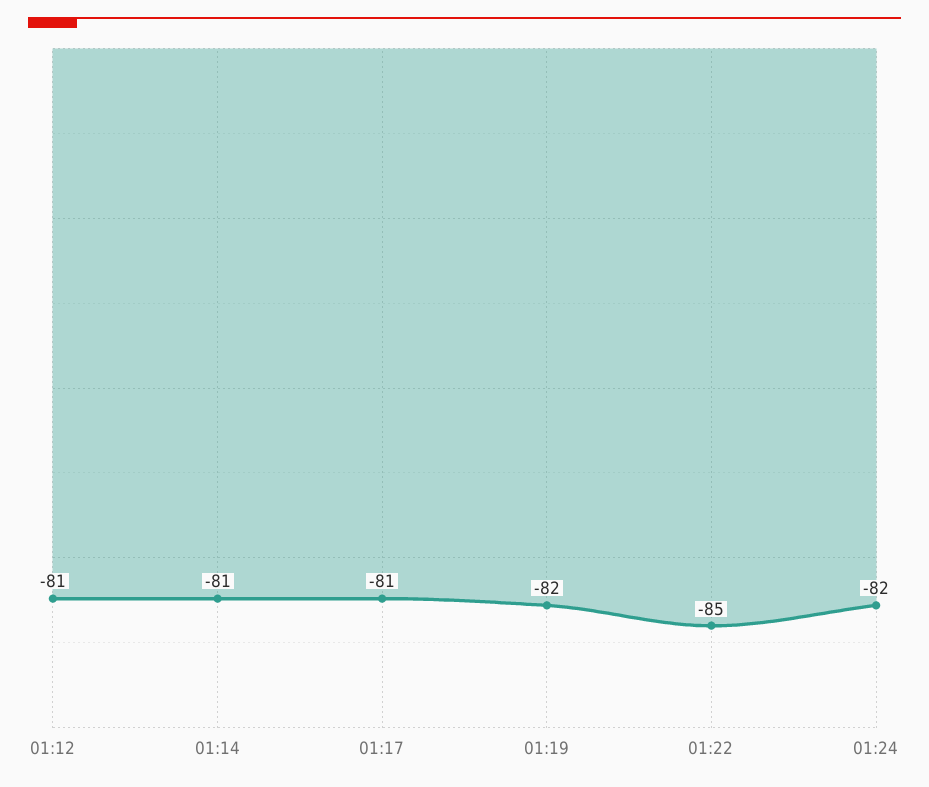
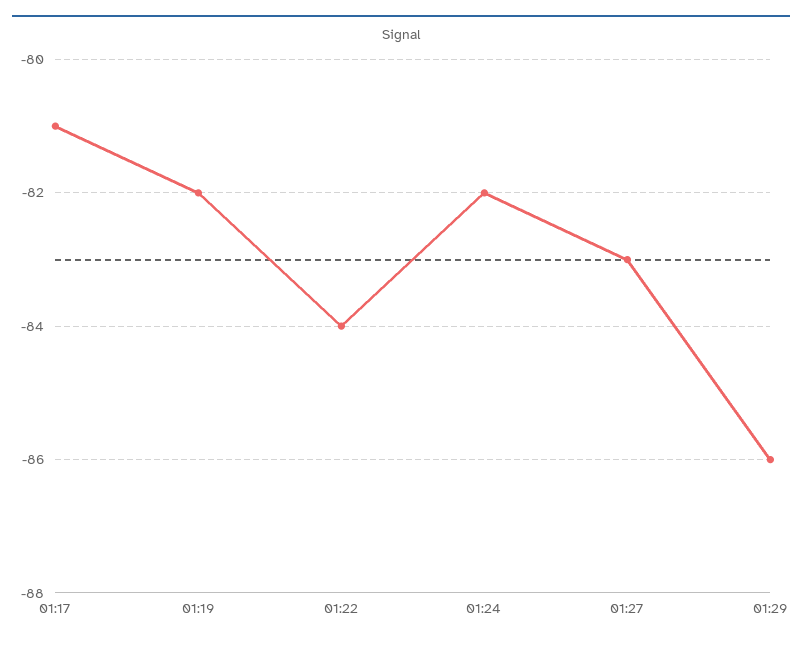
01:12: -81 -> none
01:14: -81 -> none
01:22: -85 -> -84
01:27: none -> -83
01:29: none -> -86

